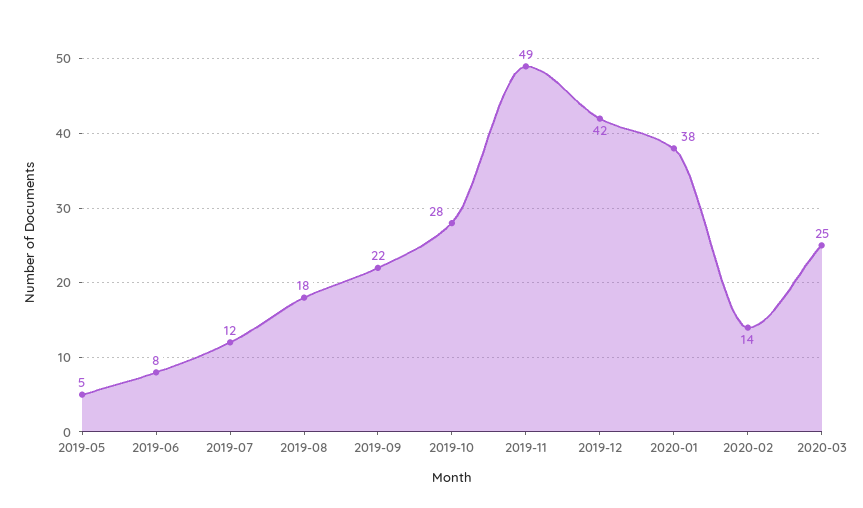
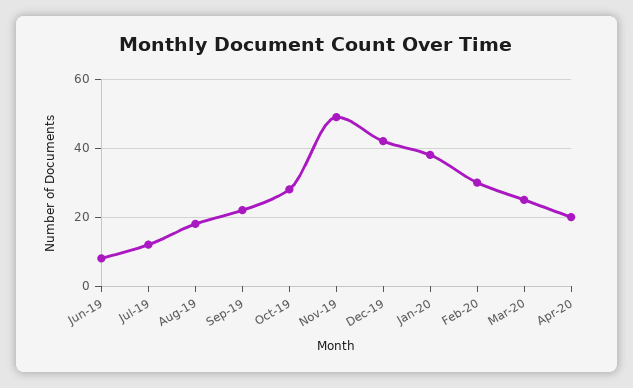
2019-05: 5 -> none
2020-02: 14 -> 30
Apr-20: none -> 20

